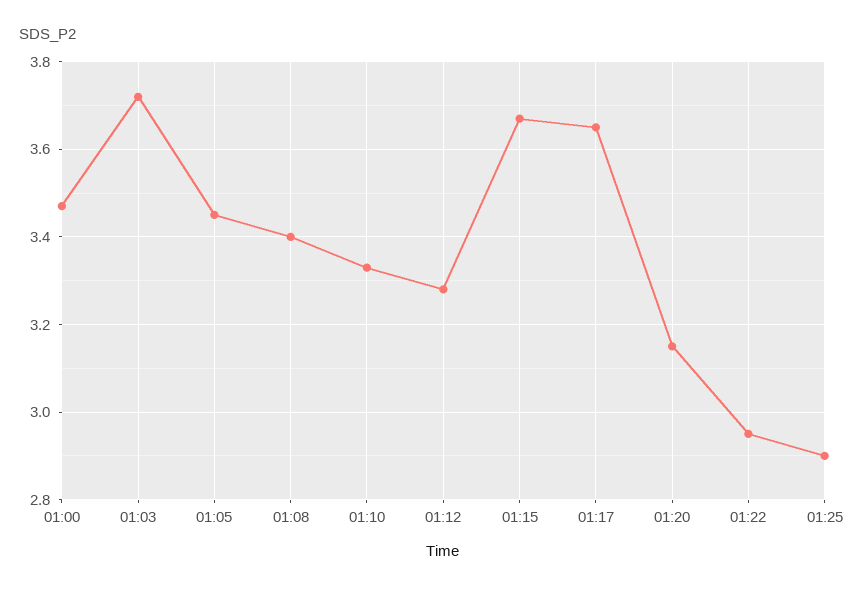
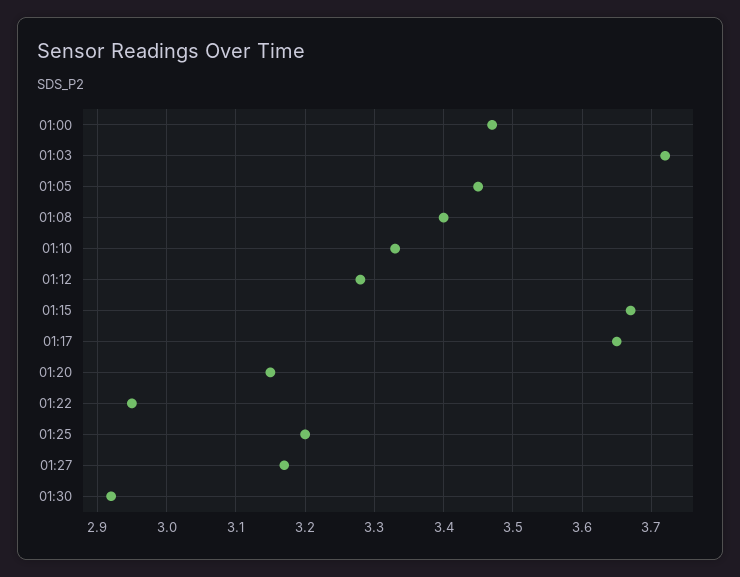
01:25: 2.9 -> 3.2
01:27: none -> 3.17
01:30: none -> 2.92

